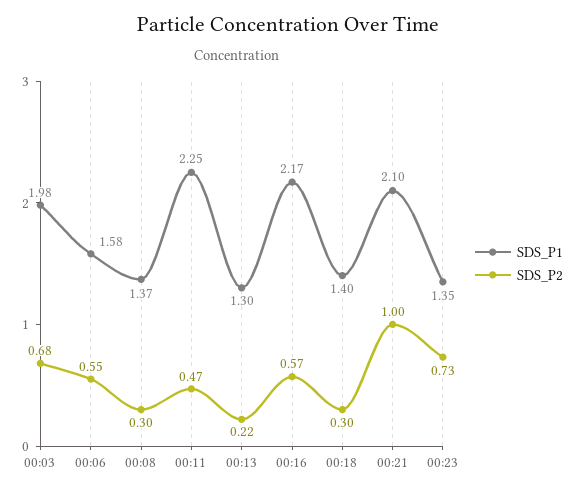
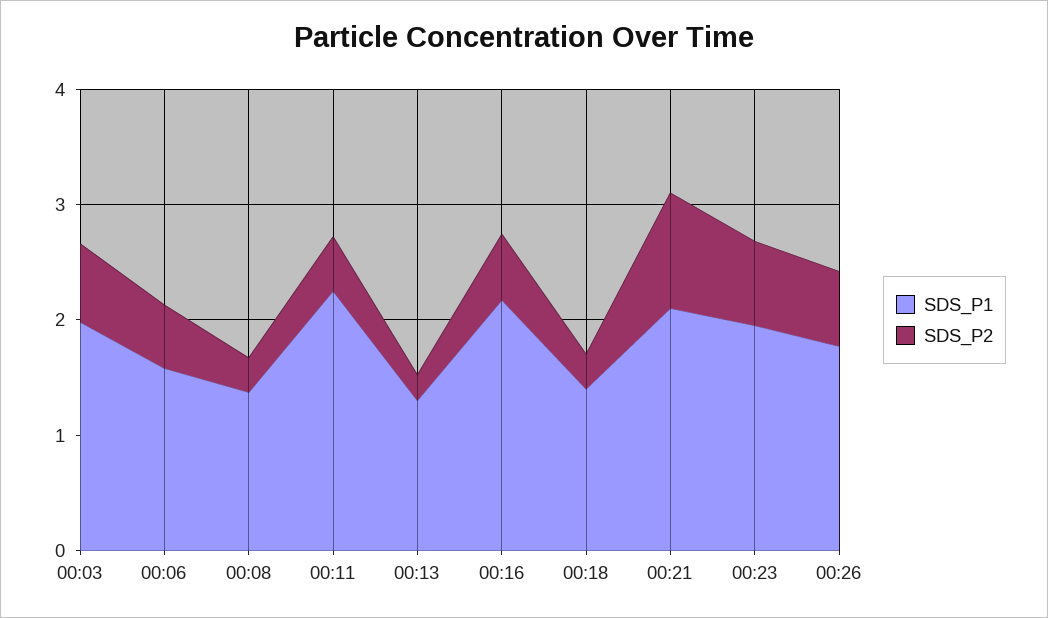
SDS_P1, 00:23: 1.35 -> 2
SDS_P1, 00:26: none -> 1.8
SDS_P2, 00:26: none -> 0.6

